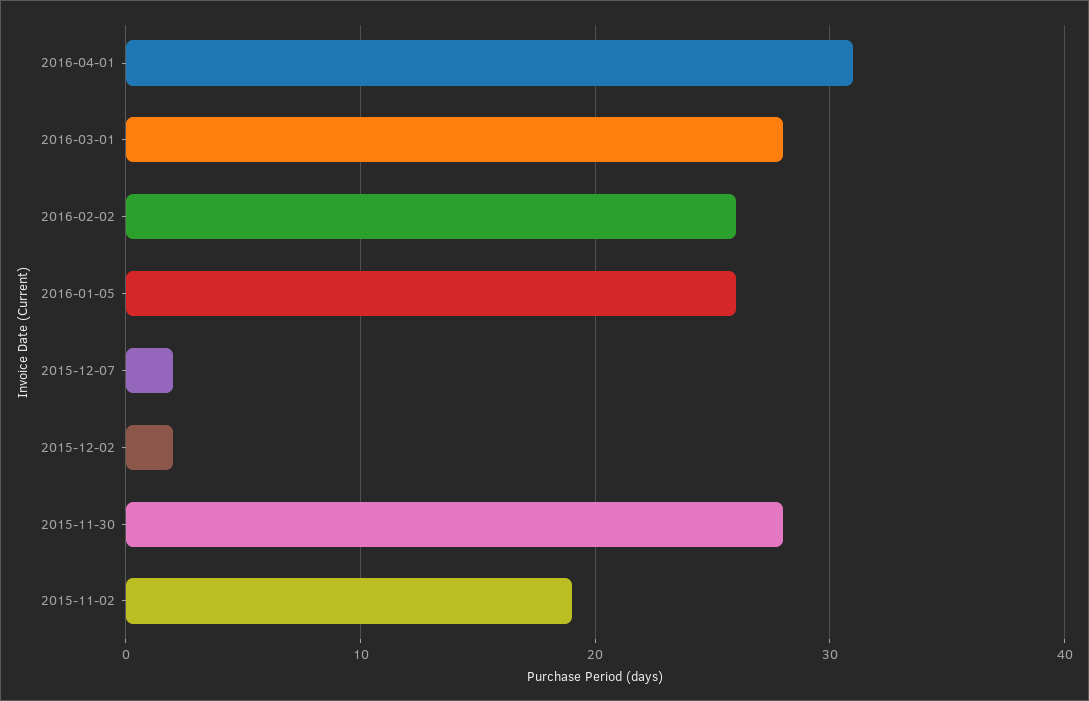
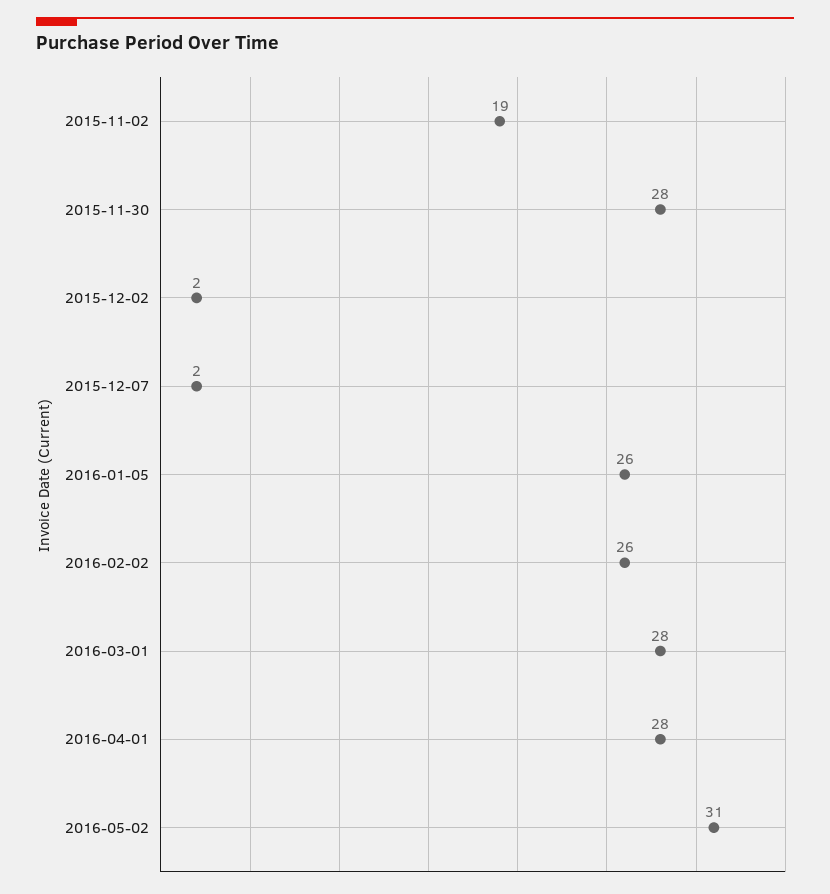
2016-04-01: 31 -> 28
2016-05-02: none -> 31

